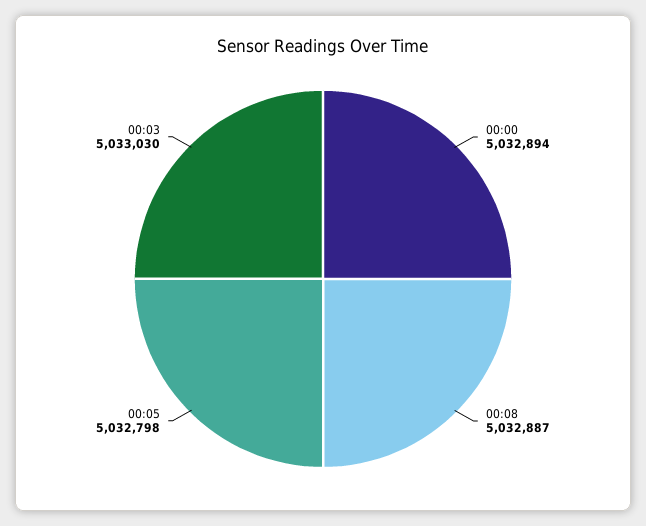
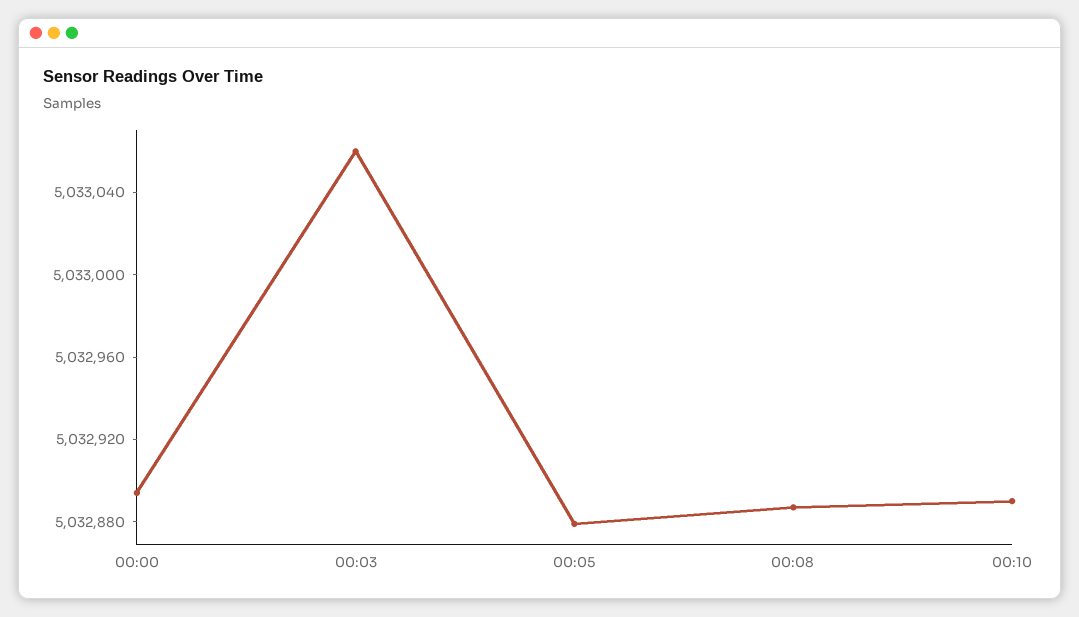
00:05: 5032798 -> 5032880
00:03: 5033030 -> 5033060
00:10: none -> 5032890

